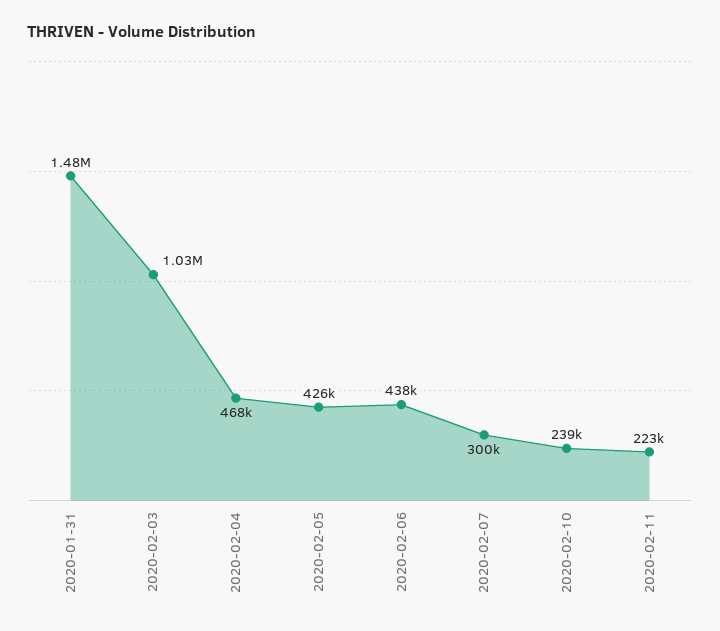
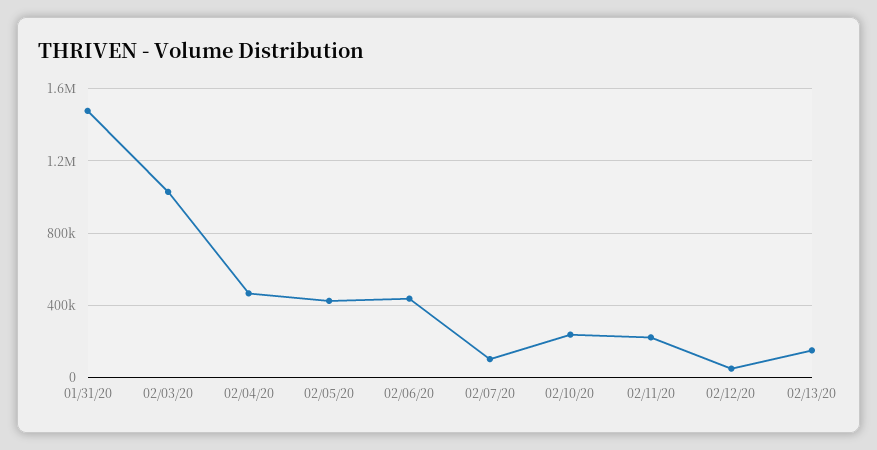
2020-02-07: 300000 -> 100000
02/12/20: none -> 50000
02/13/20: none -> 150000

